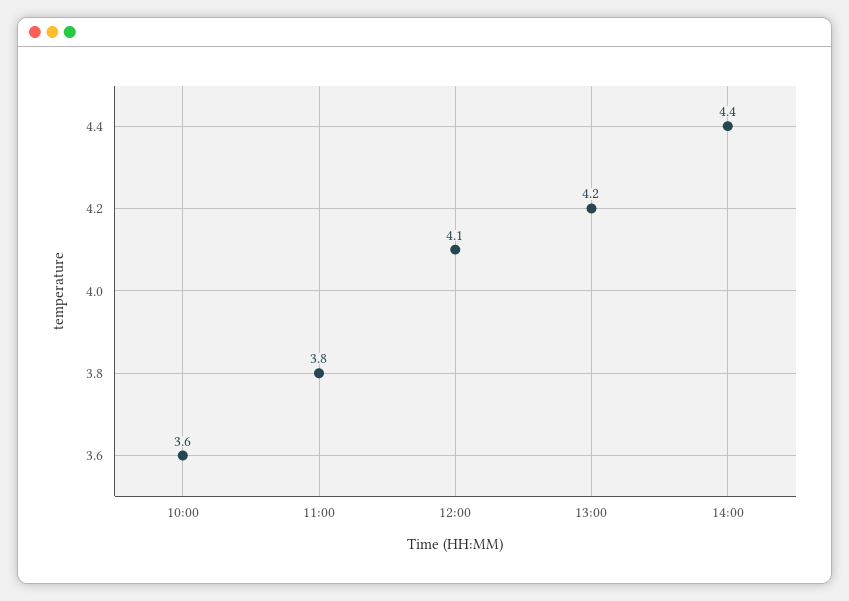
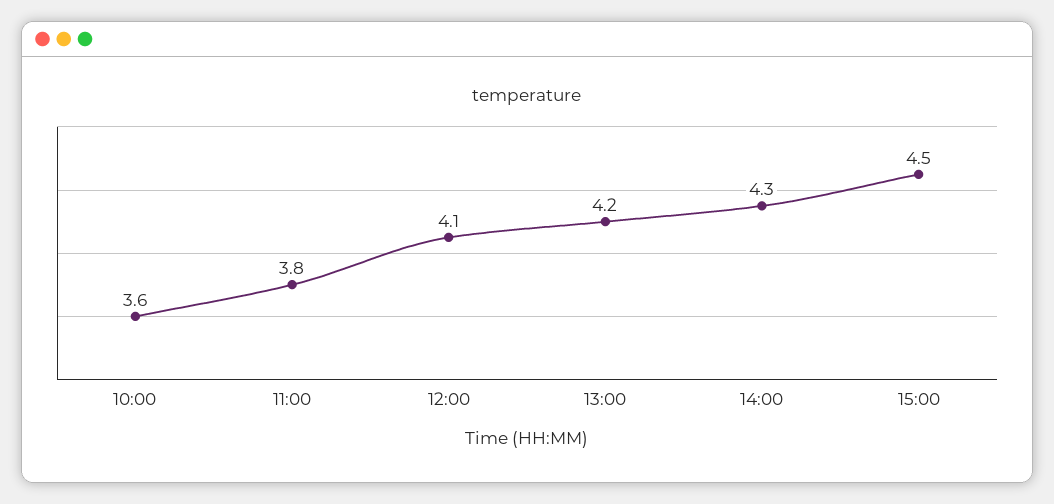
14:00: 4.4 -> 4.3
15:00: none -> 4.5

